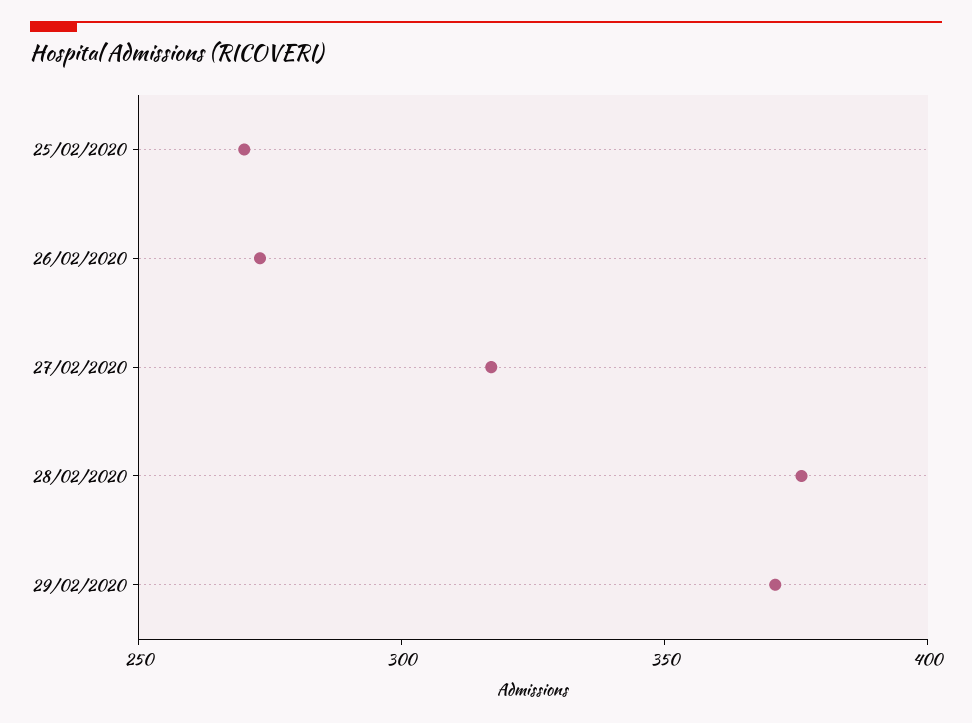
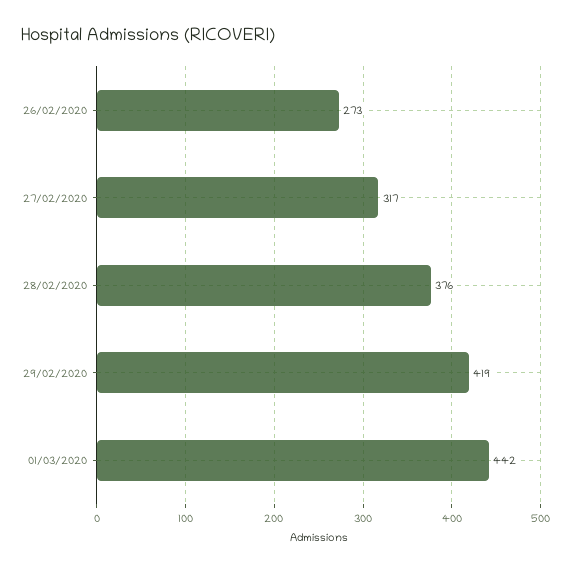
25/02/2020: 270 -> none
29/02/2020: 370 -> 419
01/03/2020: none -> 442

